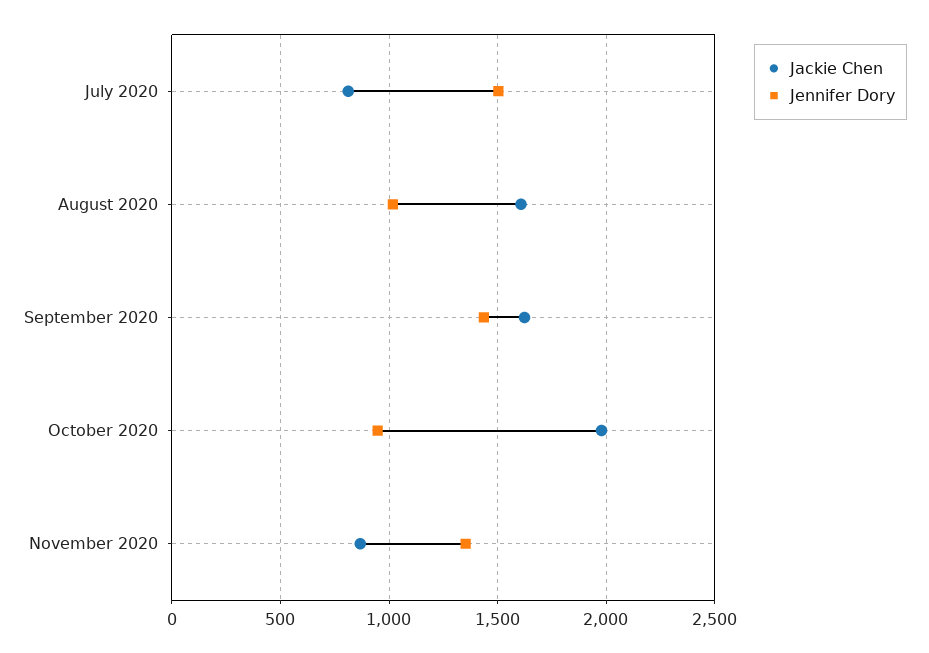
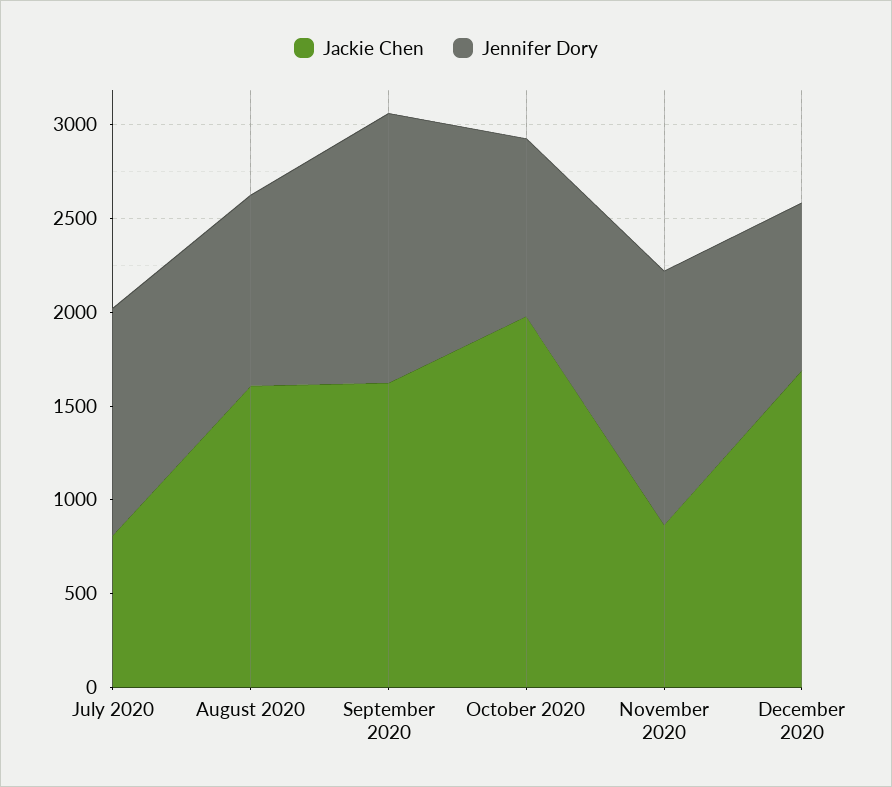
Jennifer Dory, July 2020: 1500 -> 1200
Jackie Chen, December 2020: none -> 1700
Jennifer Dory, December 2020: none -> 900

